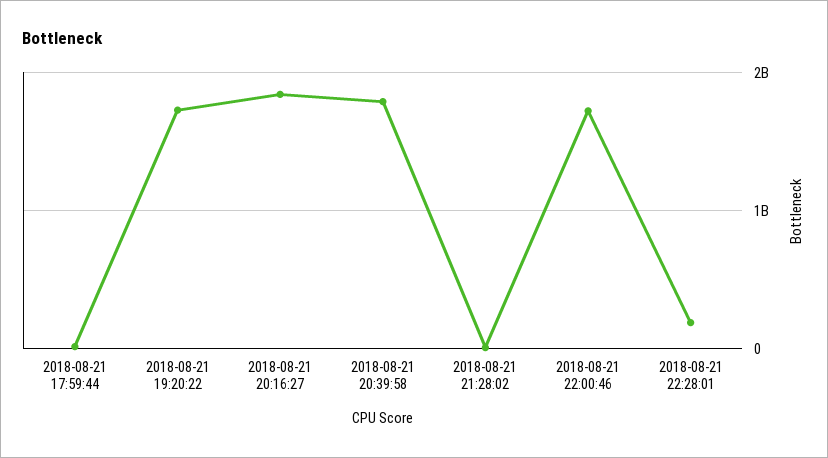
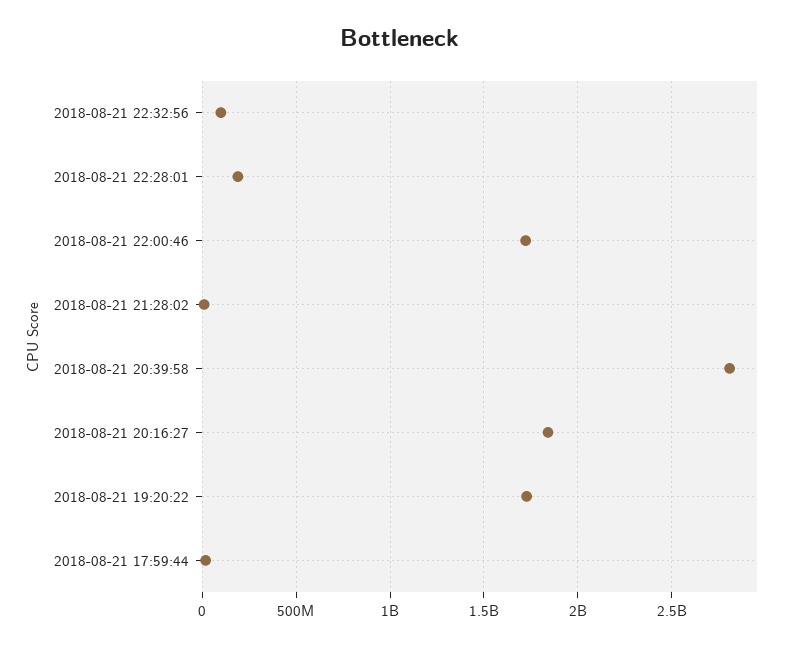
2018-08-21 20:39:58: 1800000000 -> 2800000000
2018-08-21 22:32:56: none -> 100000000

